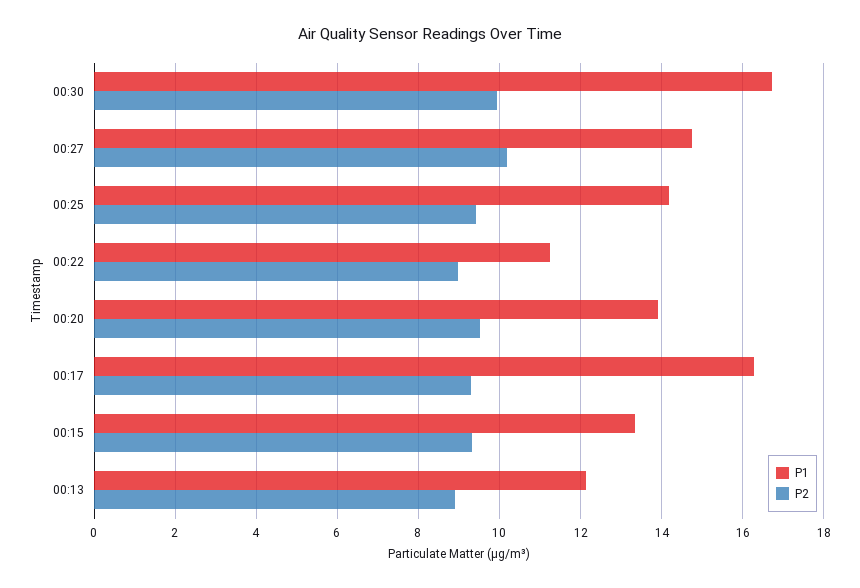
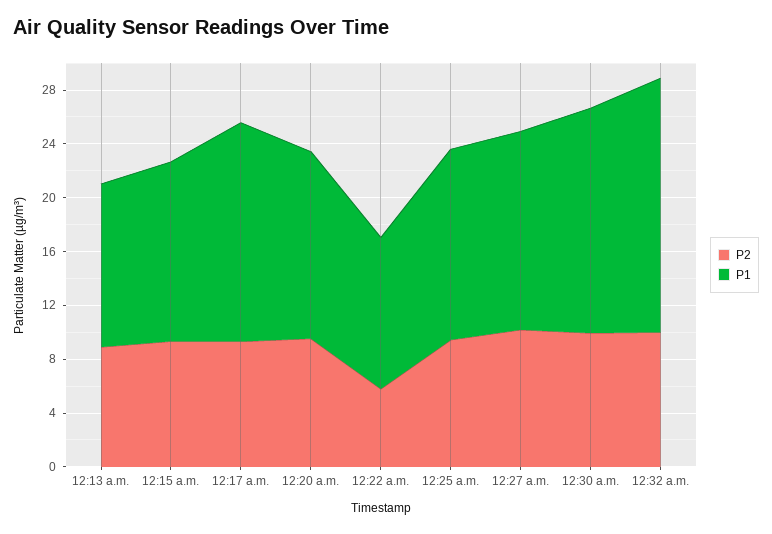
P2, 00:22: 9 -> 6
P2, 12:32 a.m.: none -> 10
P1, 12:32 a.m.: none -> 19

